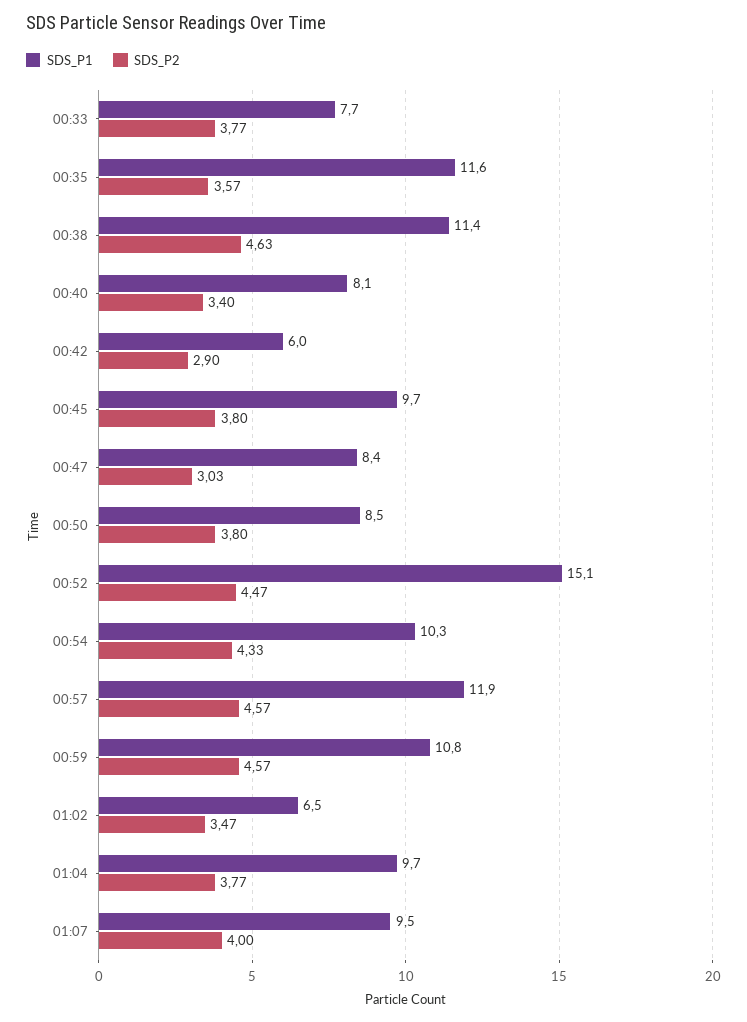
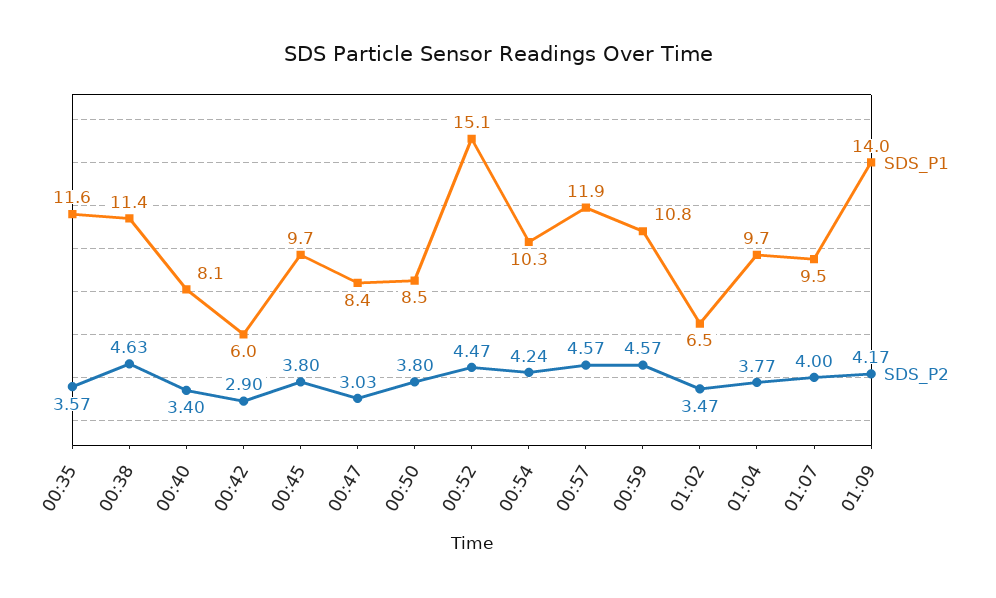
SDS_P1, 00:33: 7.7 -> none
SDS_P2, 00:33: 3.77 -> none
SDS_P2, 00:54: 4.33 -> 4.24
SDS_P1, 01:09: none -> 14
SDS_P2, 01:09: none -> 4.17

